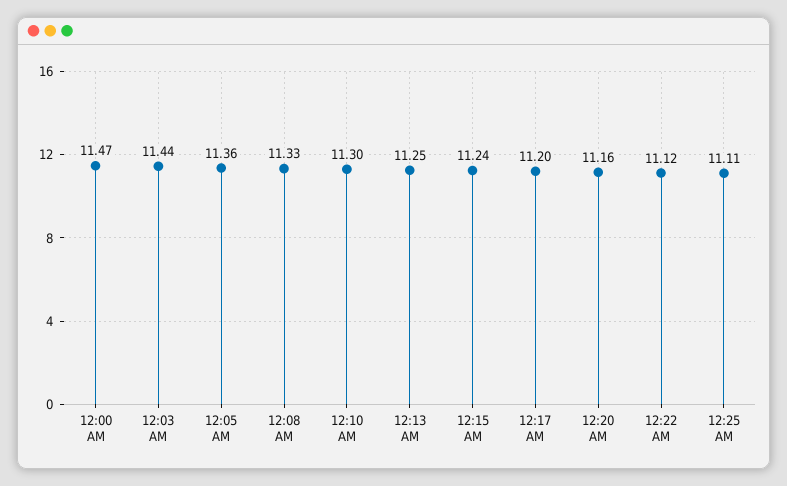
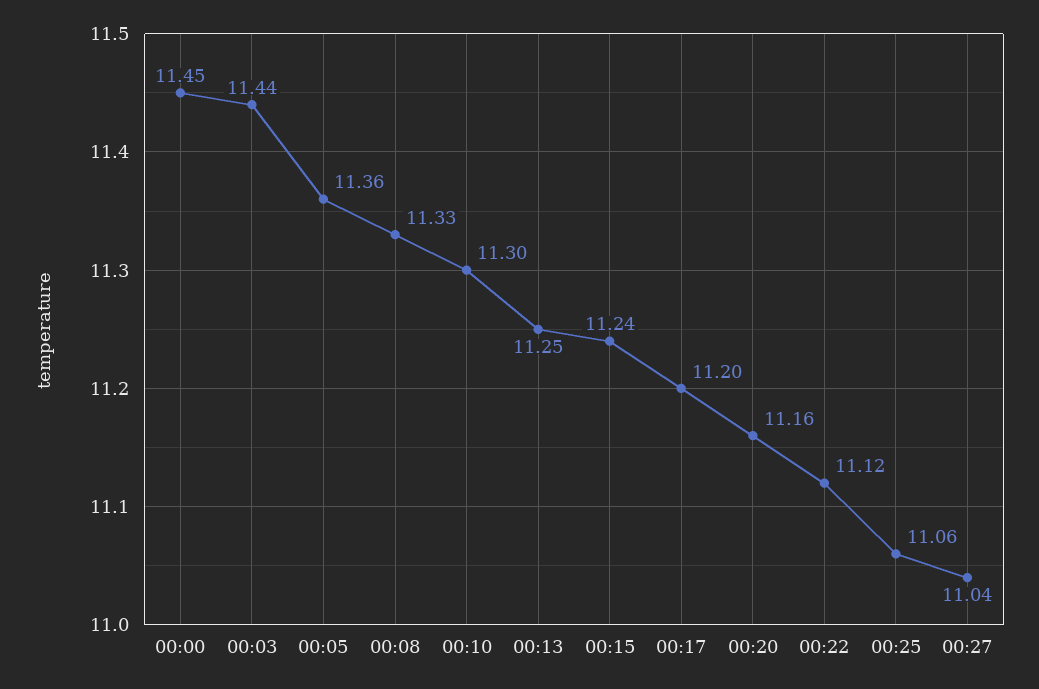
12:00 AM: 11.47 -> 11.45
12:25 AM: 11.11 -> 11.06
00:27: none -> 11.04

